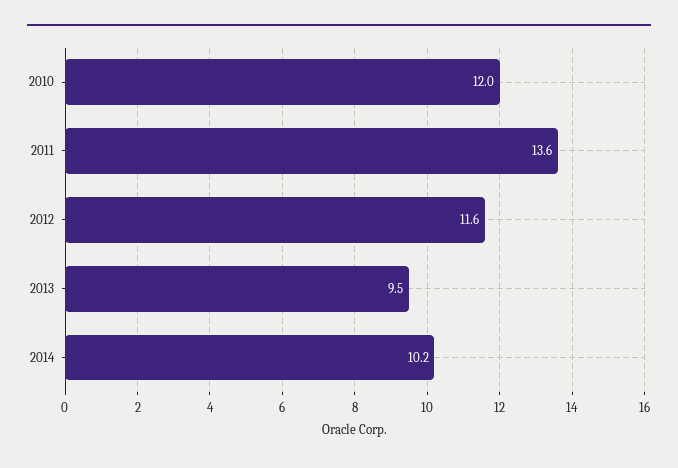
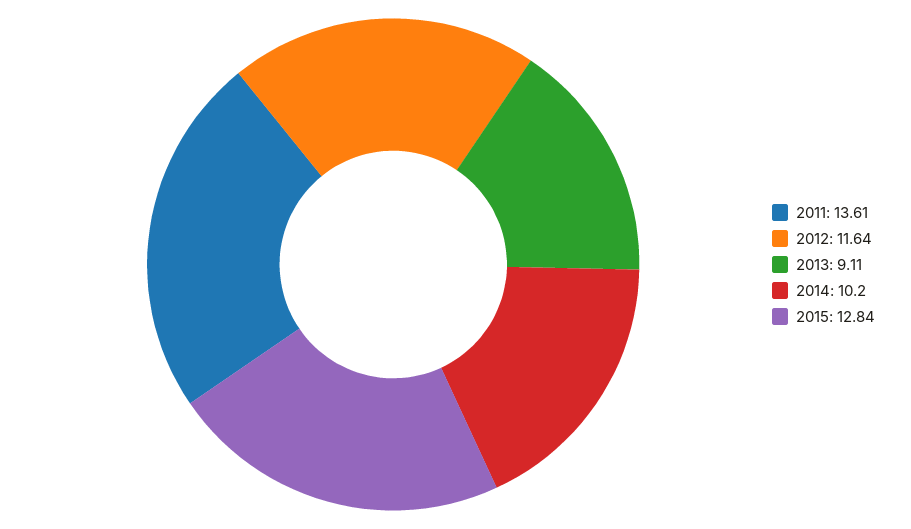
2010: 12 -> none
2013: 9.5 -> 9.11
2015: none -> 12.84

